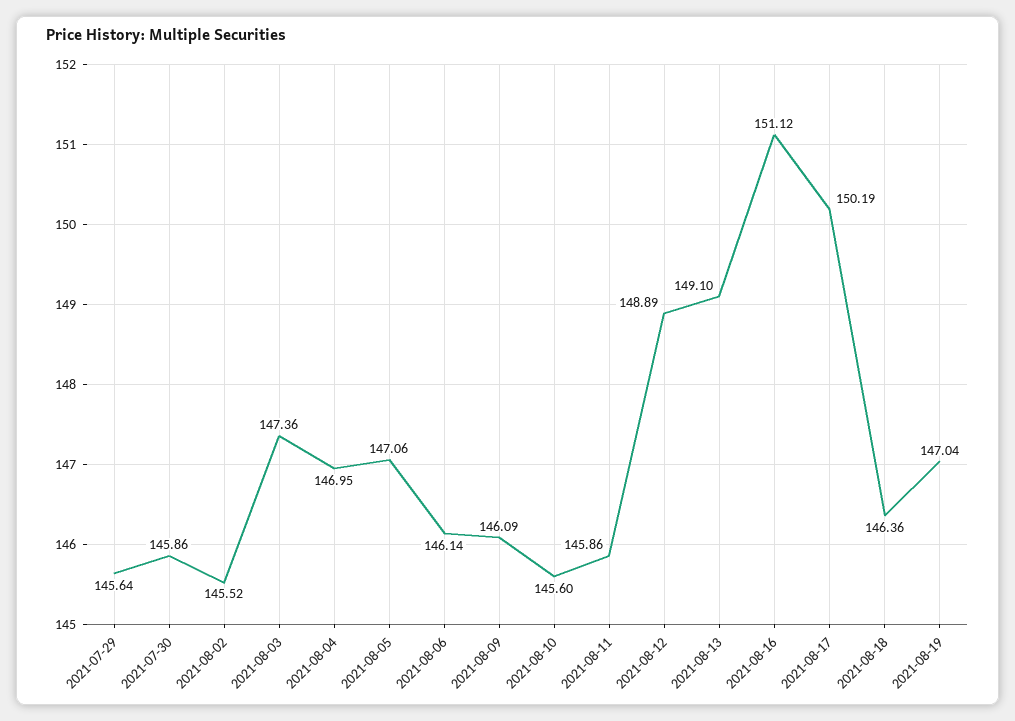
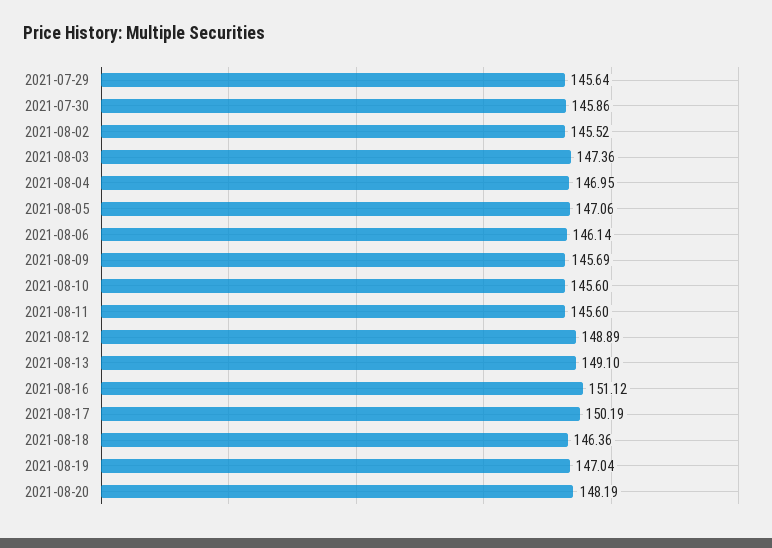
2021-08-09: 146.09 -> 145.69
2021-08-11: 145.86 -> 145.6
2021-08-20: none -> 148.19

